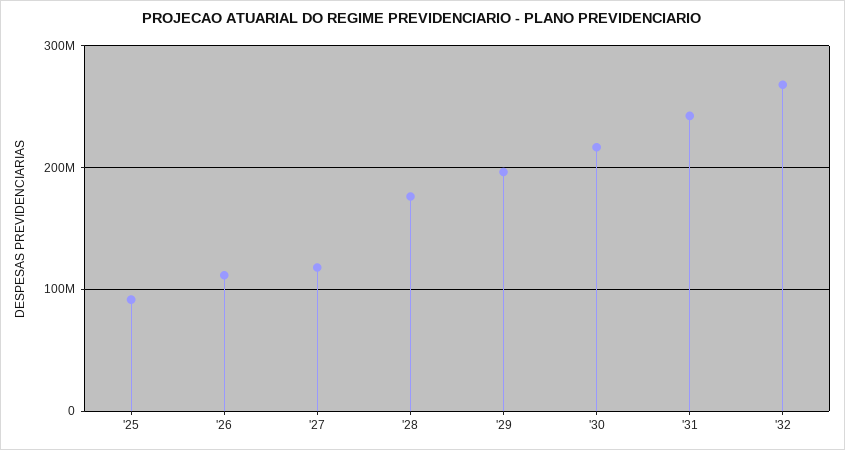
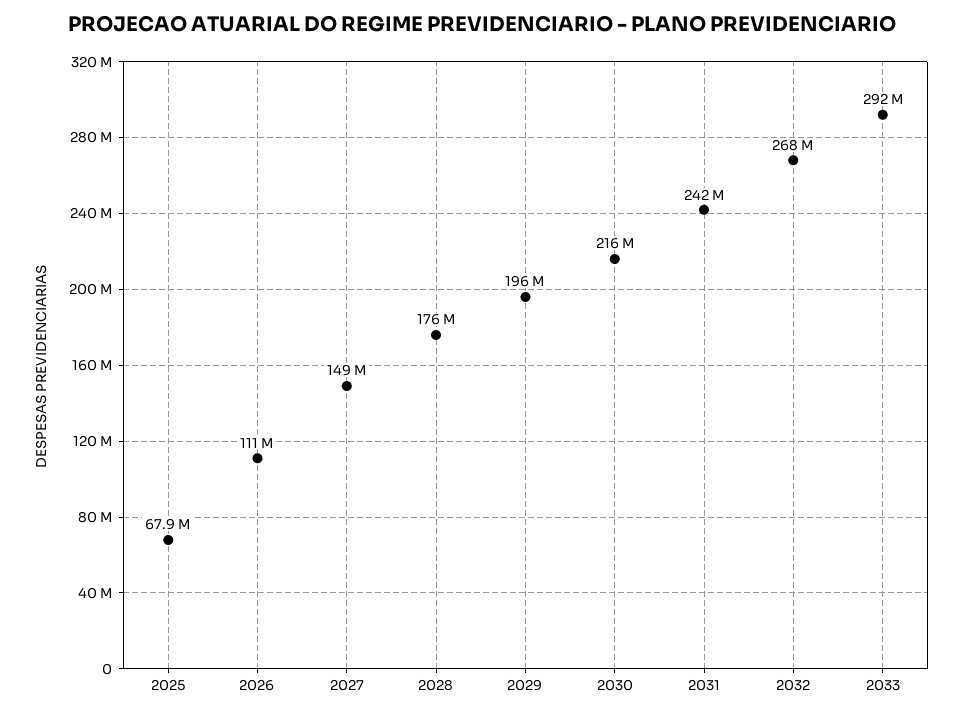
'25: 90000000 -> 67900000
'27: 120000000 -> 149000000
2033: none -> 292000000

